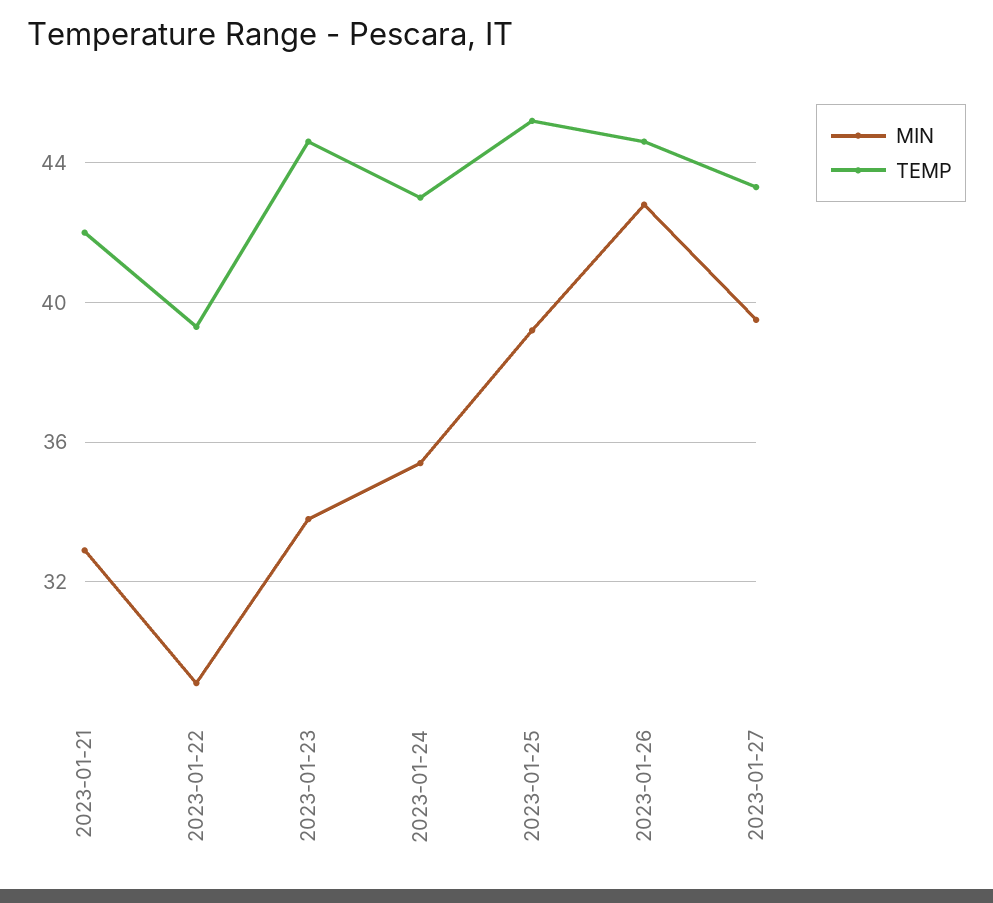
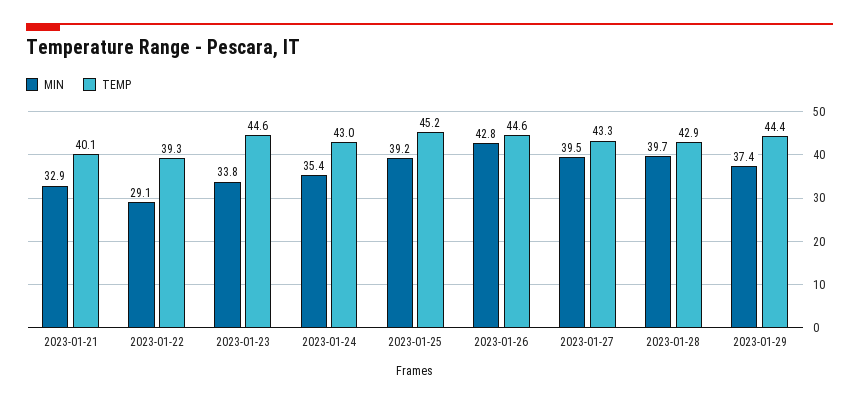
TEMP, 2023-01-21: 42 -> 40.1
MIN, 2023-01-28: none -> 39.7
TEMP, 2023-01-28: none -> 42.9
MIN, 2023-01-29: none -> 37.4
TEMP, 2023-01-29: none -> 44.4

